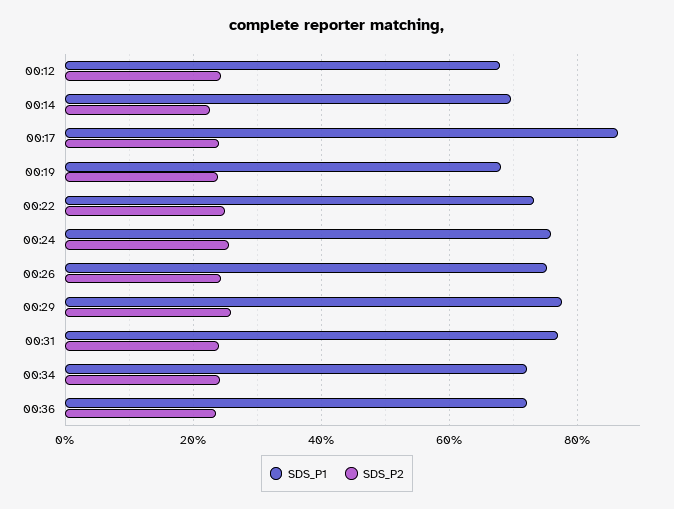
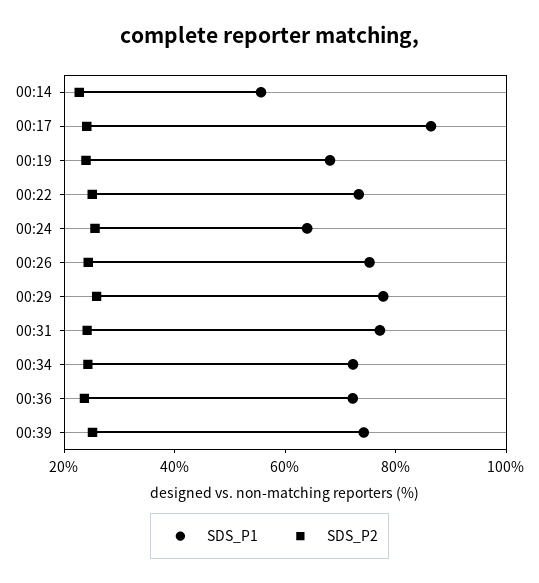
SDS_P1, 00:12: 68 -> none
SDS_P2, 00:12: 24 -> none
SDS_P1, 00:14: 70 -> 55
SDS_P1, 00:24: 76 -> 65
SDS_P1, 00:39: none -> 75
SDS_P2, 00:39: none -> 25

